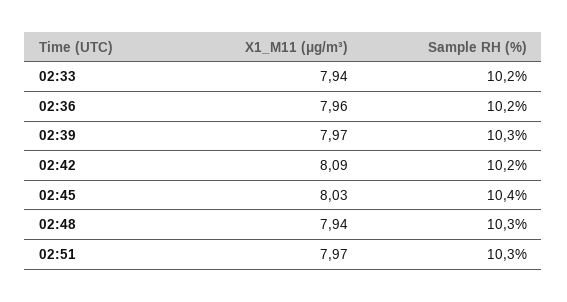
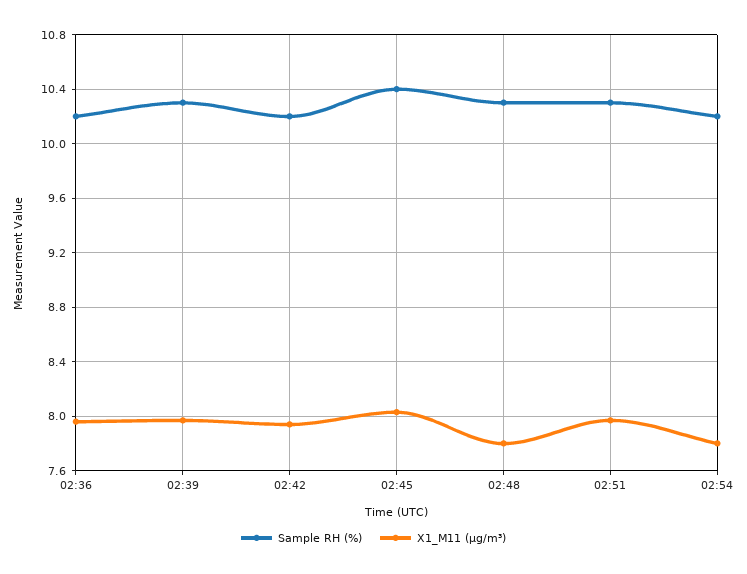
X1_M11 (μg/m³), 02:33: 7.94 -> none
Sample RH (%), 02:33: 10.2 -> none
X1_M11 (μg/m³), 02:42: 8.09 -> 7.95
X1_M11 (μg/m³), 02:48: 7.94 -> 7.8
Sample RH (%), 02:54: none -> 10.2
X1_M11 (μg/m³), 02:54: none -> 7.8

